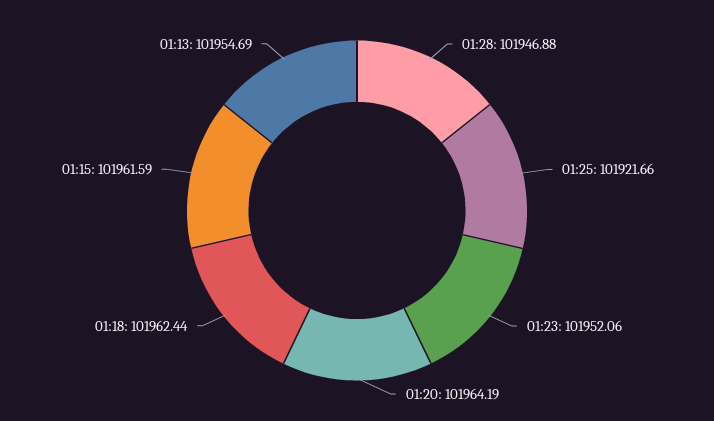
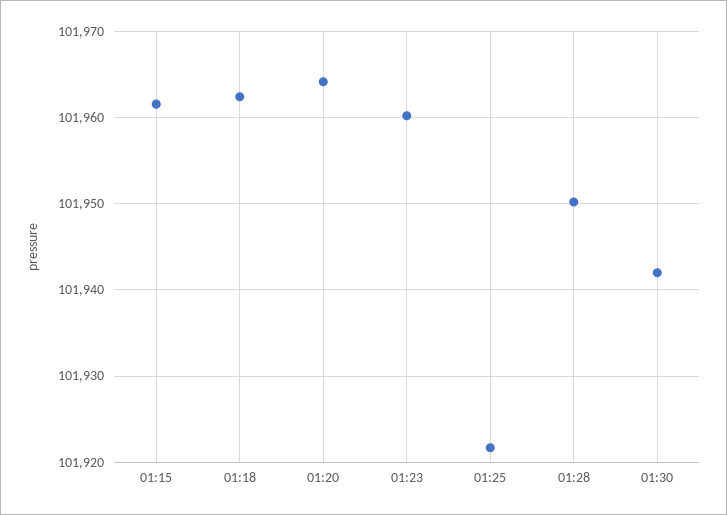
01:28: 101946.88 -> 101950
01:23: 101952.06 -> 101960
01:13: 101954.69 -> none
01:30: none -> 101942

